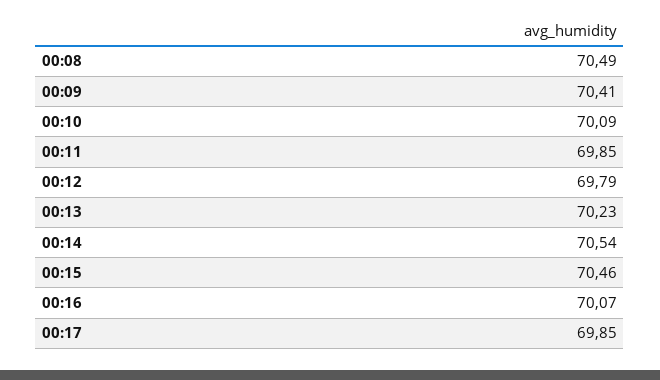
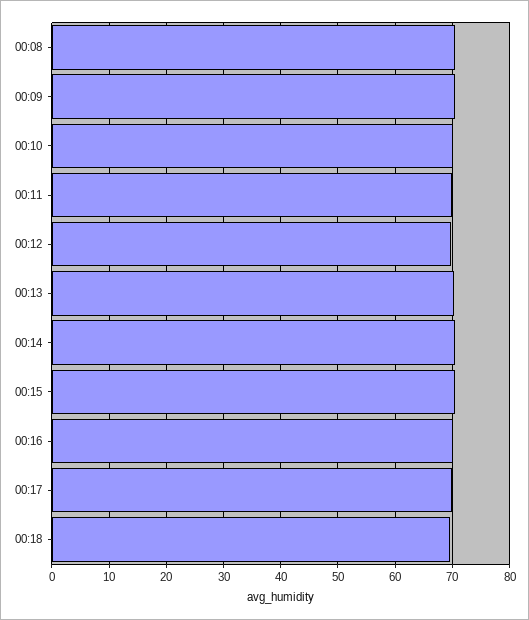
00:18: none -> 70

